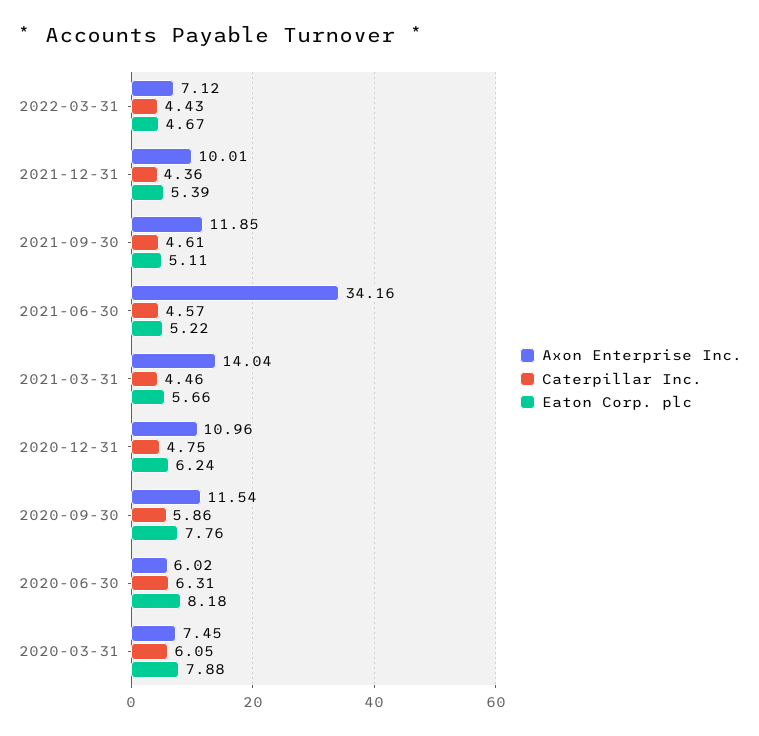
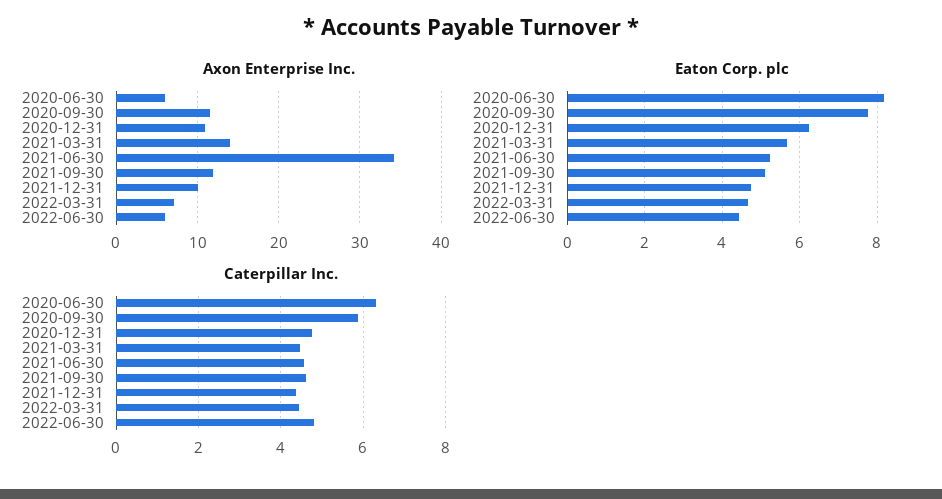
Eaton Corp. plc, 2021-12-31: 5.39 -> 4.8
Axon Enterprise Inc., 2020-03-31: 7.45 -> none
Caterpillar Inc., 2020-03-31: 6.05 -> none
Eaton Corp. plc, 2020-03-31: 7.88 -> none
Axon Enterprise Inc., 2022-06-30: none -> 6
Eaton Corp. plc, 2022-06-30: none -> 4.4
Caterpillar Inc., 2022-06-30: none -> 4.8

